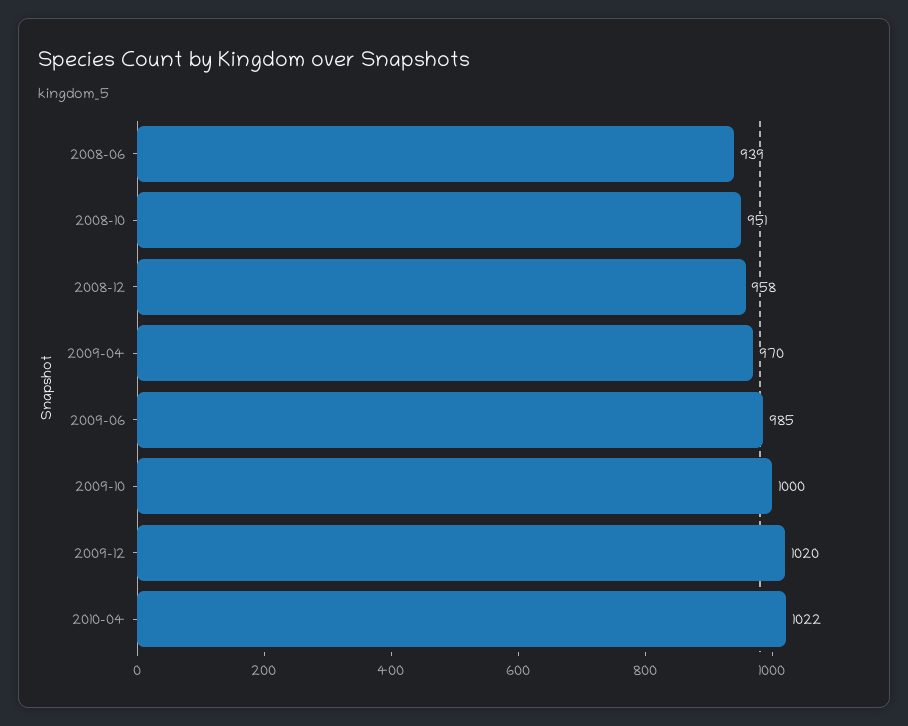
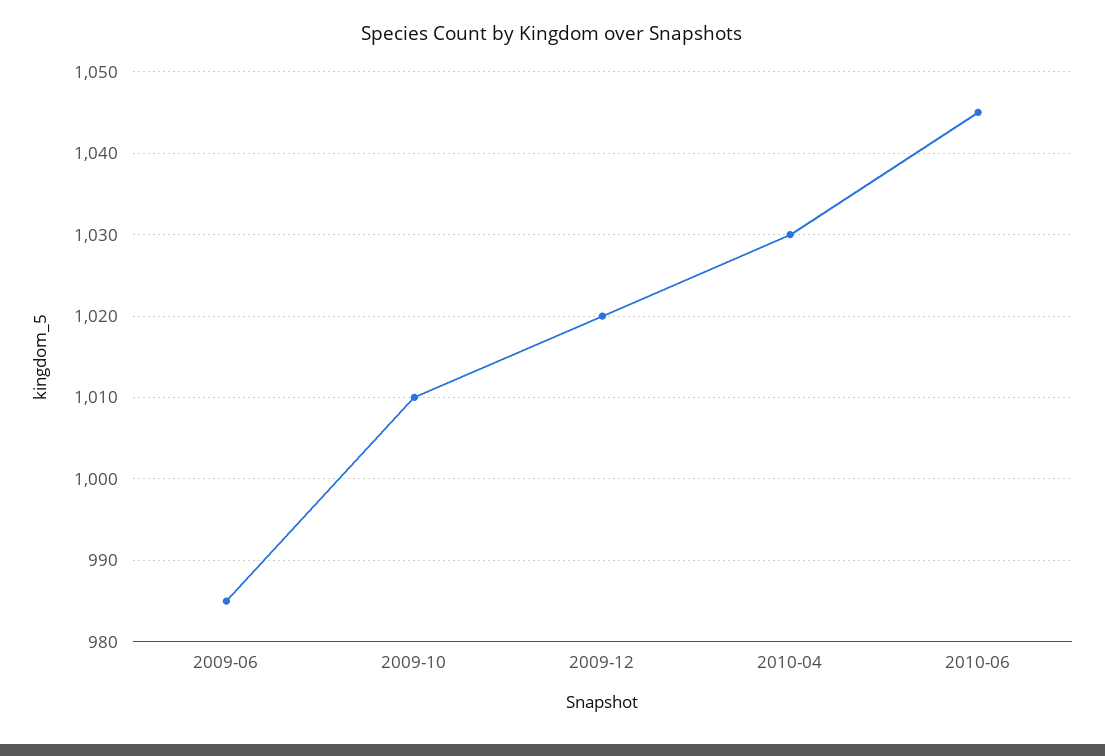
2008-06: 939 -> none
2008-10: 951 -> none
2008-12: 958 -> none
2009-04: 970 -> none
2009-10: 1000 -> 1010
2010-04: 1022 -> 1030
2010-06: none -> 1045

